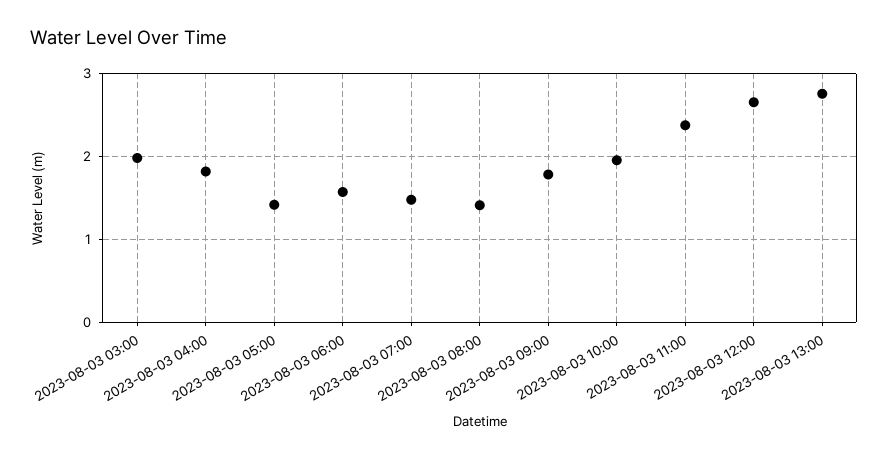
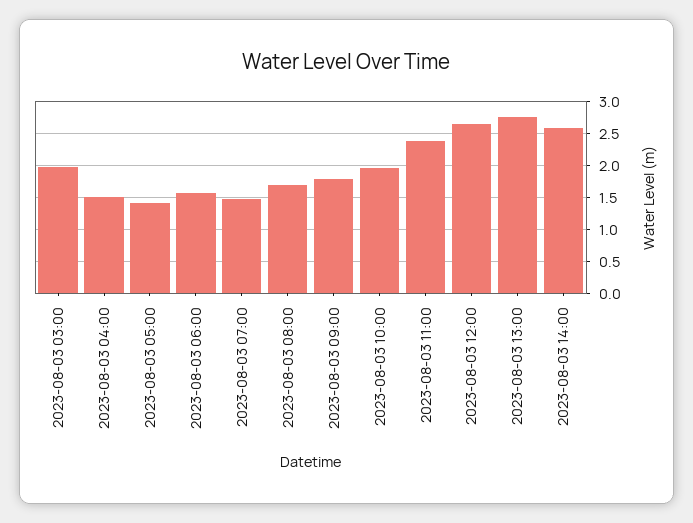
2023-08-03 04:00: 1.8 -> 1.5
2023-08-03 08:00: 1.4 -> 1.7
2023-08-03 14:00: none -> 2.6

